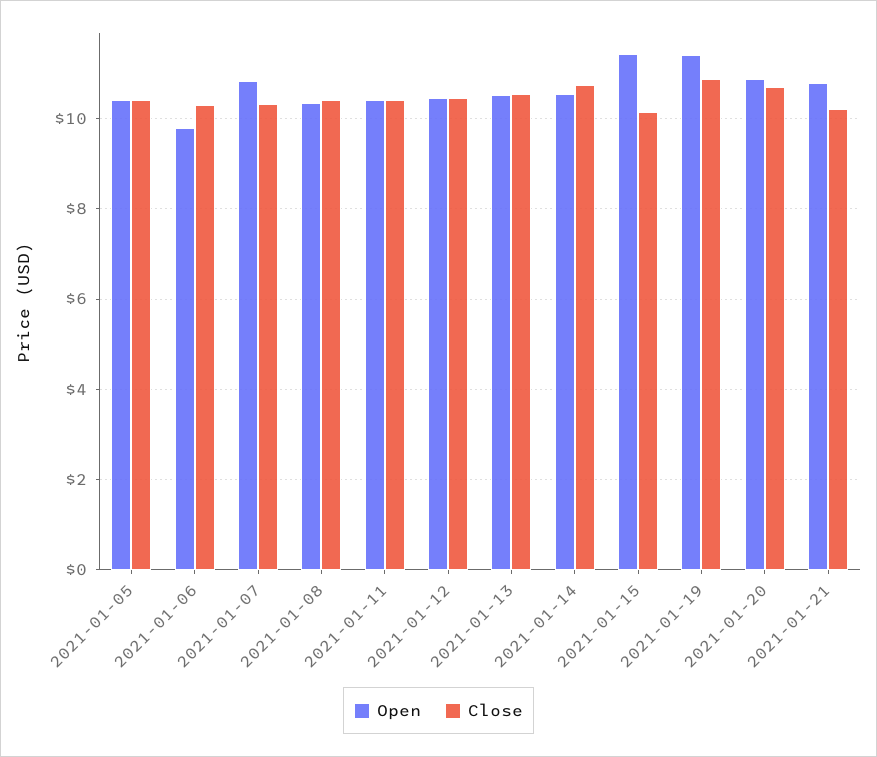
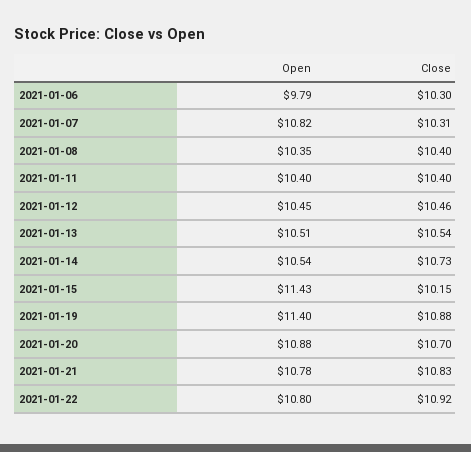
Open, 2021-01-05: 10.4 -> none
Close, 2021-01-05: 10.4 -> none
Close, 2021-01-21: 10.2 -> 10.83
Open, 2021-01-22: none -> 10.8
Close, 2021-01-22: none -> 10.92

